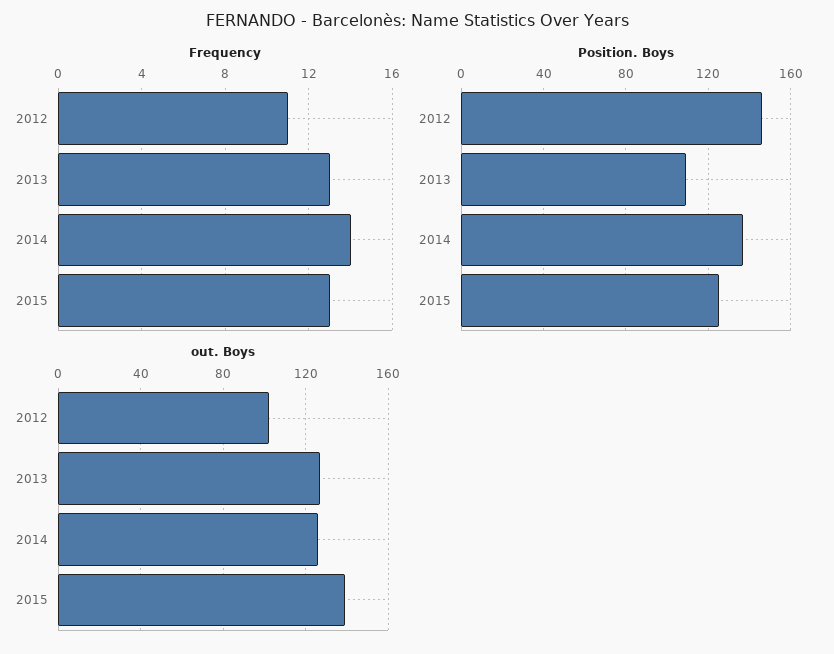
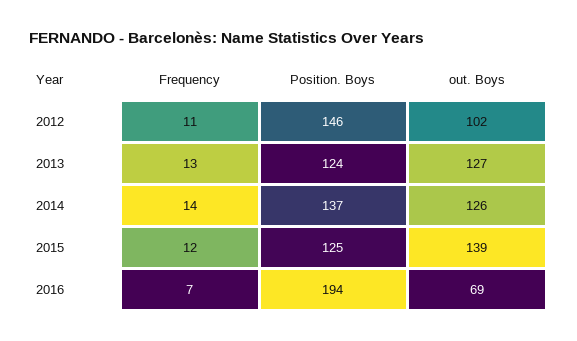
Frequency, 2015: 13 -> 12
Position. Boys, 2013: 110 -> 124
Frequency, 2016: none -> 7
Position. Boys, 2016: none -> 194
out. Boys, 2016: none -> 69

